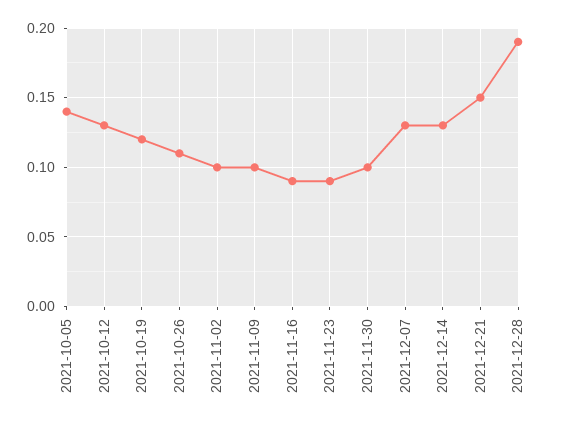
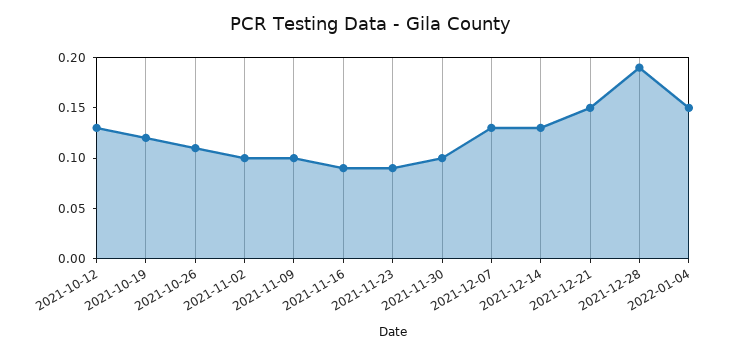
2021-10-05: 0.14 -> none
2022-01-04: none -> 0.15

